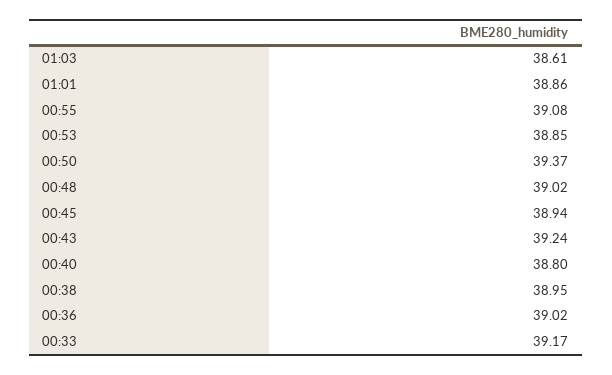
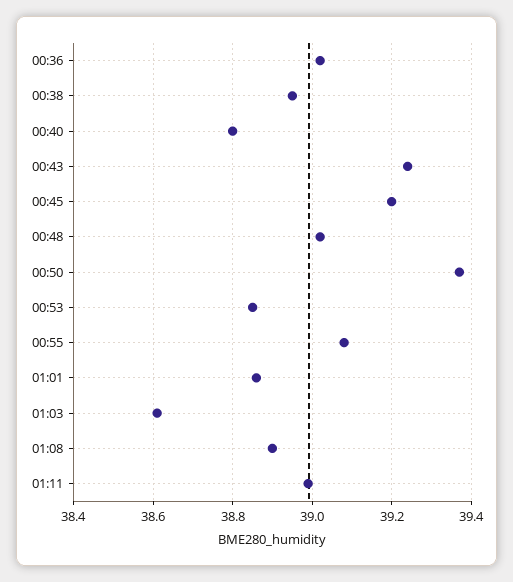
00:45: 38.94 -> 39.2
00:33: 39.17 -> none
01:08: none -> 38.9
01:11: none -> 39

